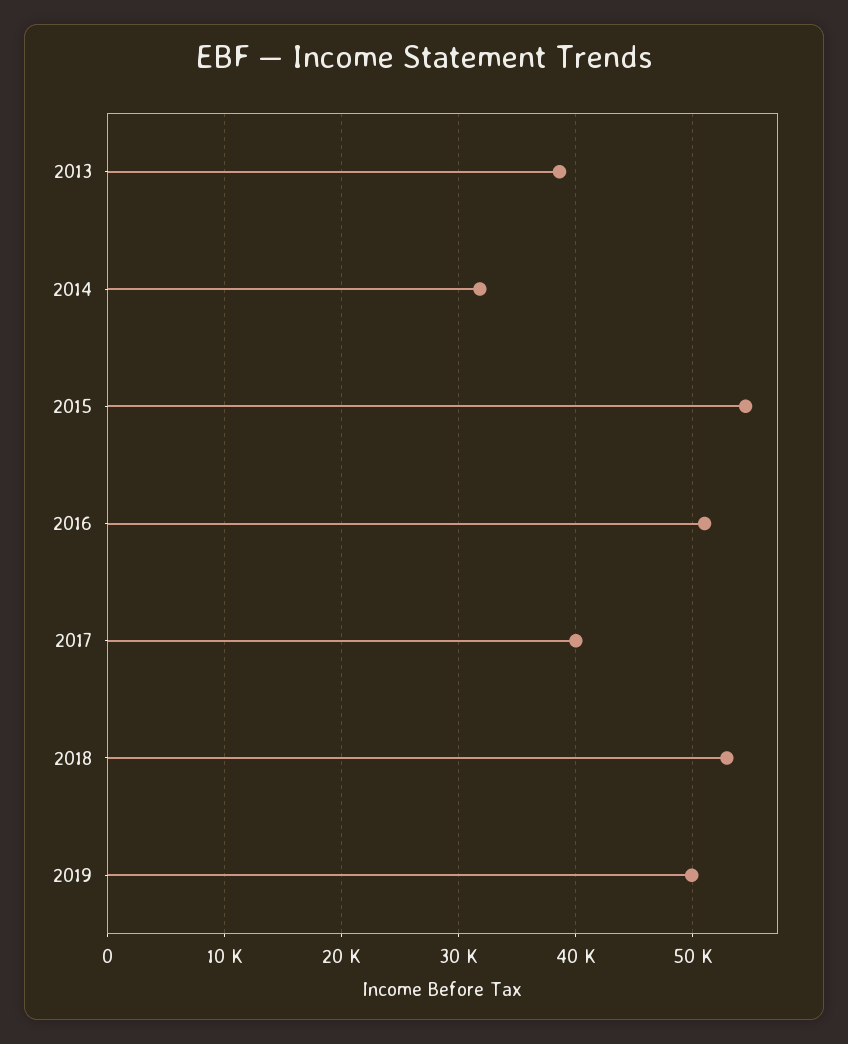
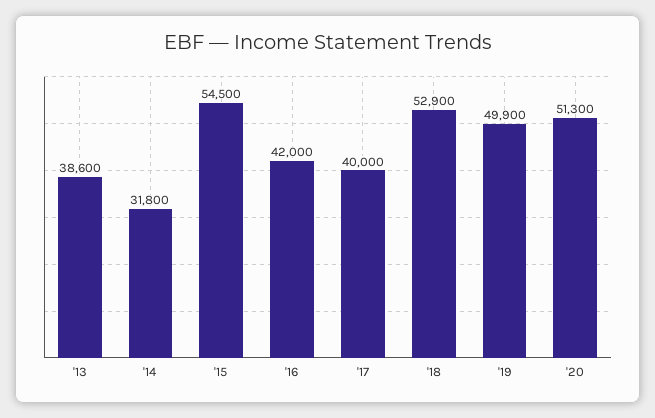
2016: 51000 -> 42000
'20: none -> 51300

